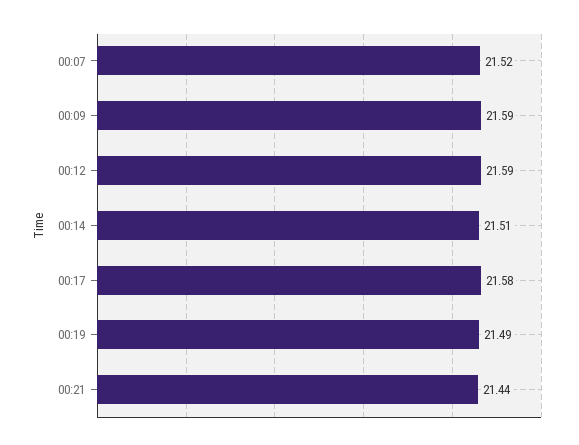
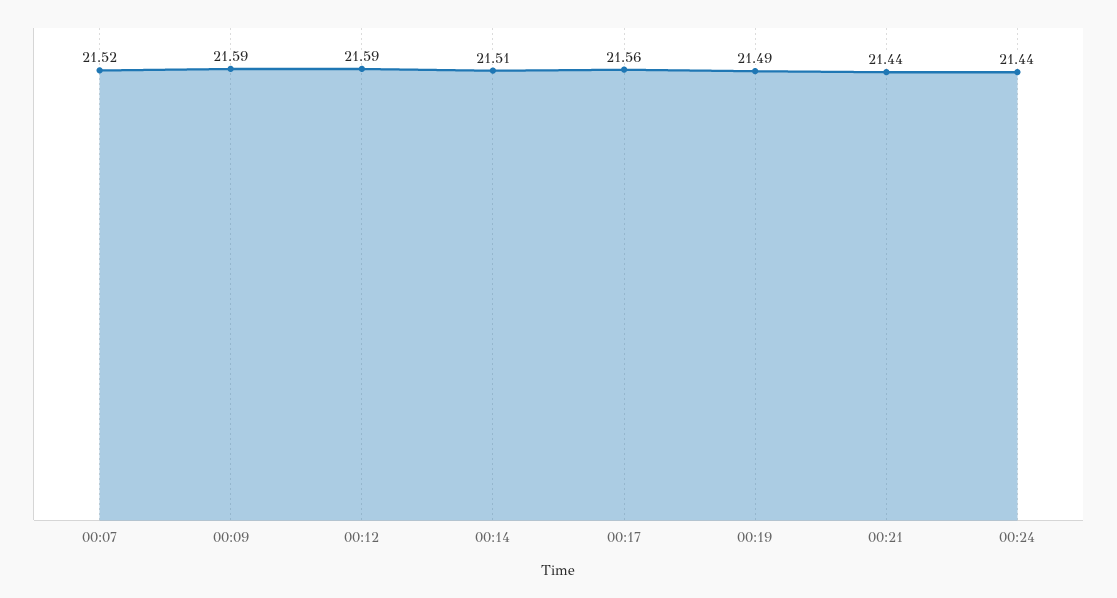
00:17: 21.58 -> 21.56
00:24: none -> 21.44

